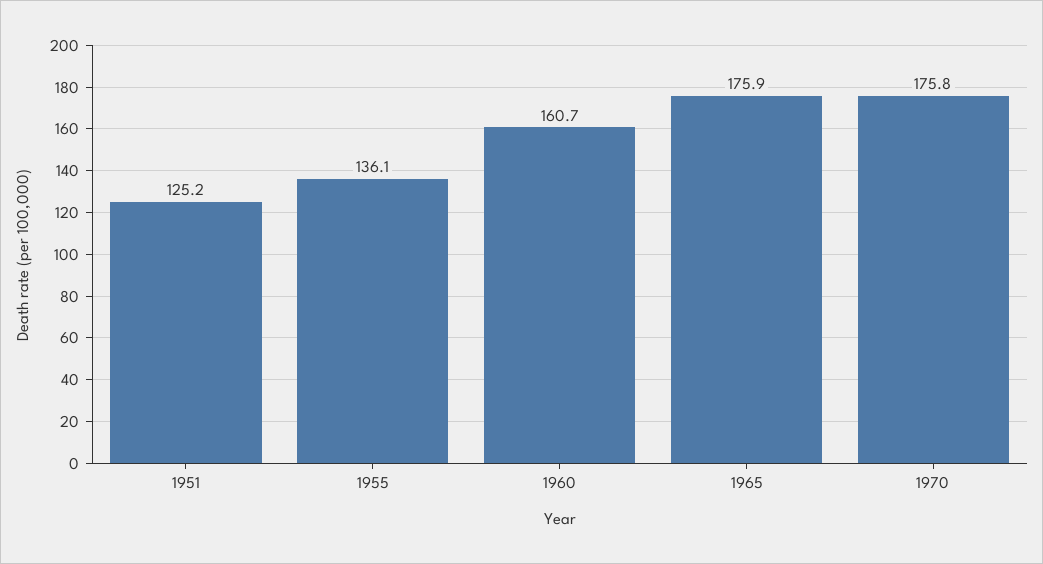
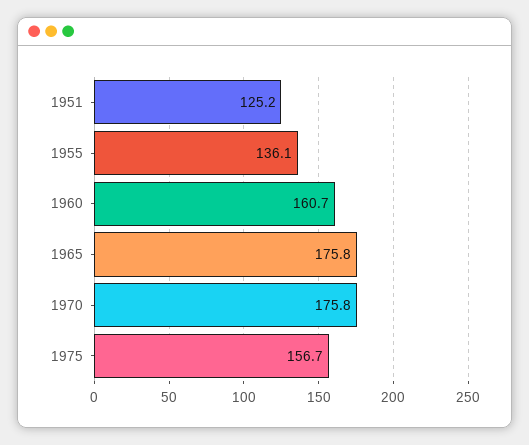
1965: 175.9 -> 175.8
1975: none -> 156.7

